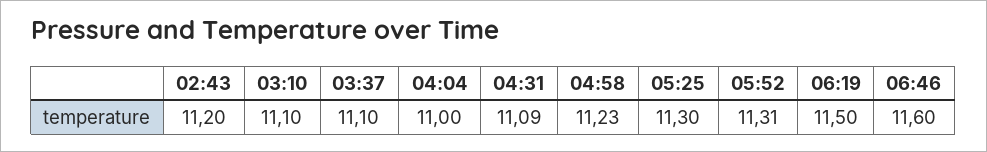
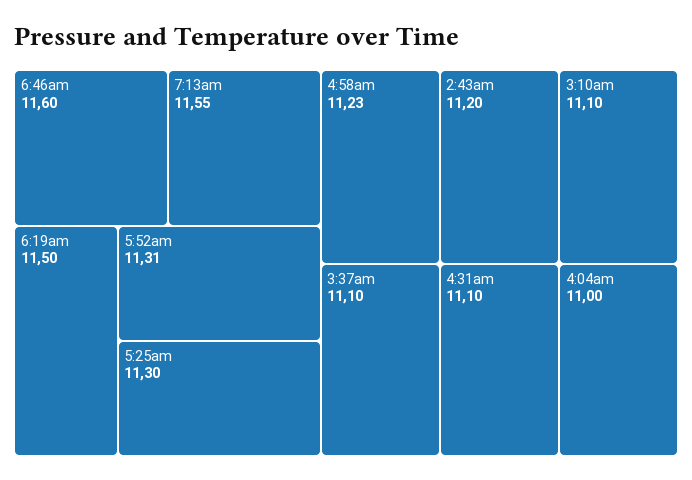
04:31: 11.09 -> 11.1
7:13am: none -> 11.55

